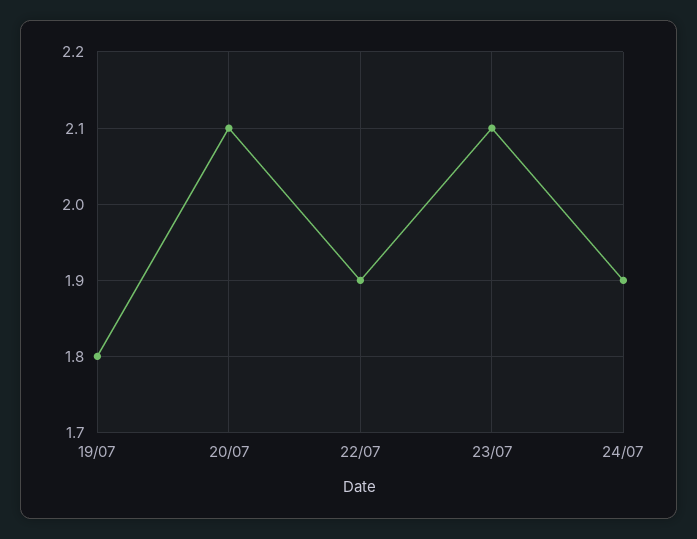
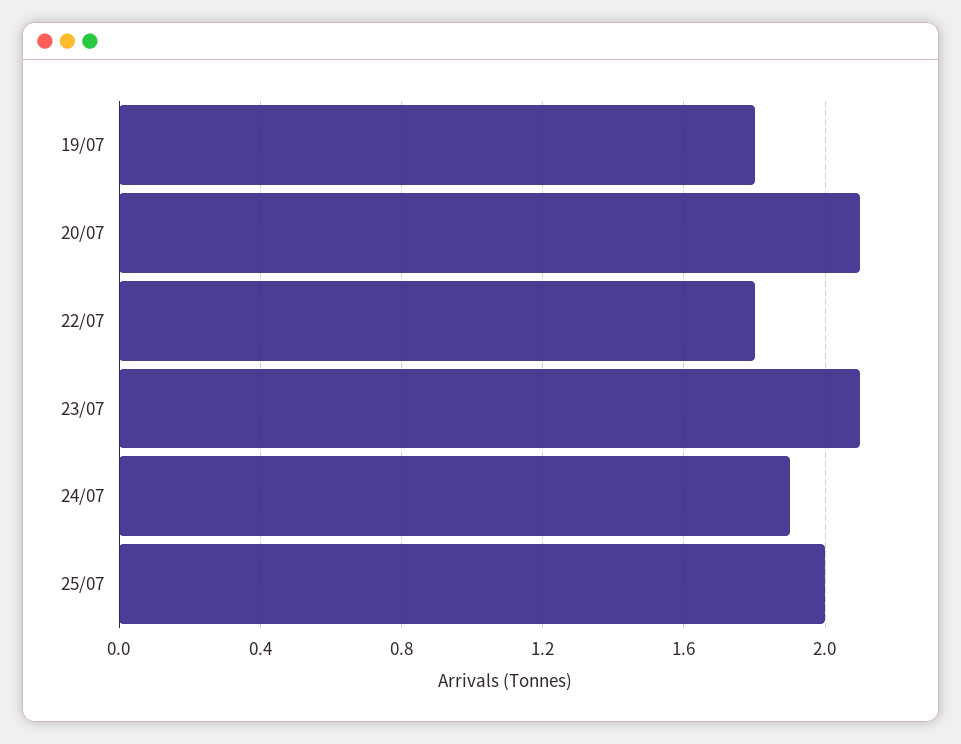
22/07: 1.9 -> 1.8
25/07: none -> 2

